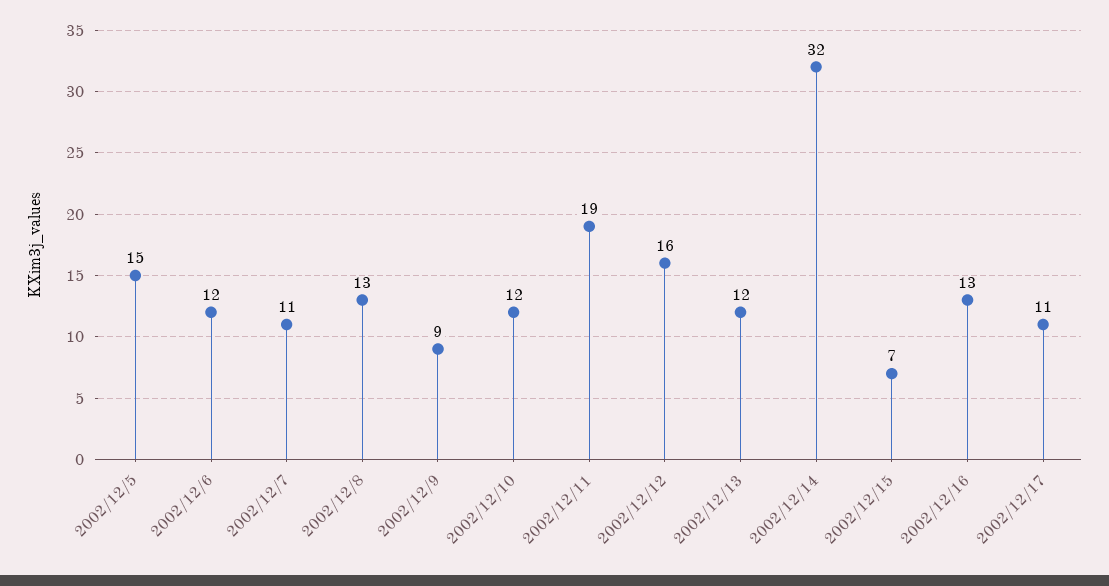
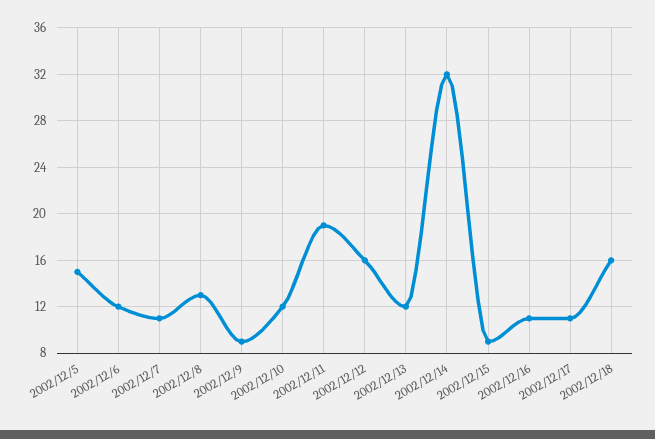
2002/12/15: 7 -> 9
2002/12/16: 13 -> 11
2002/12/18: none -> 16

